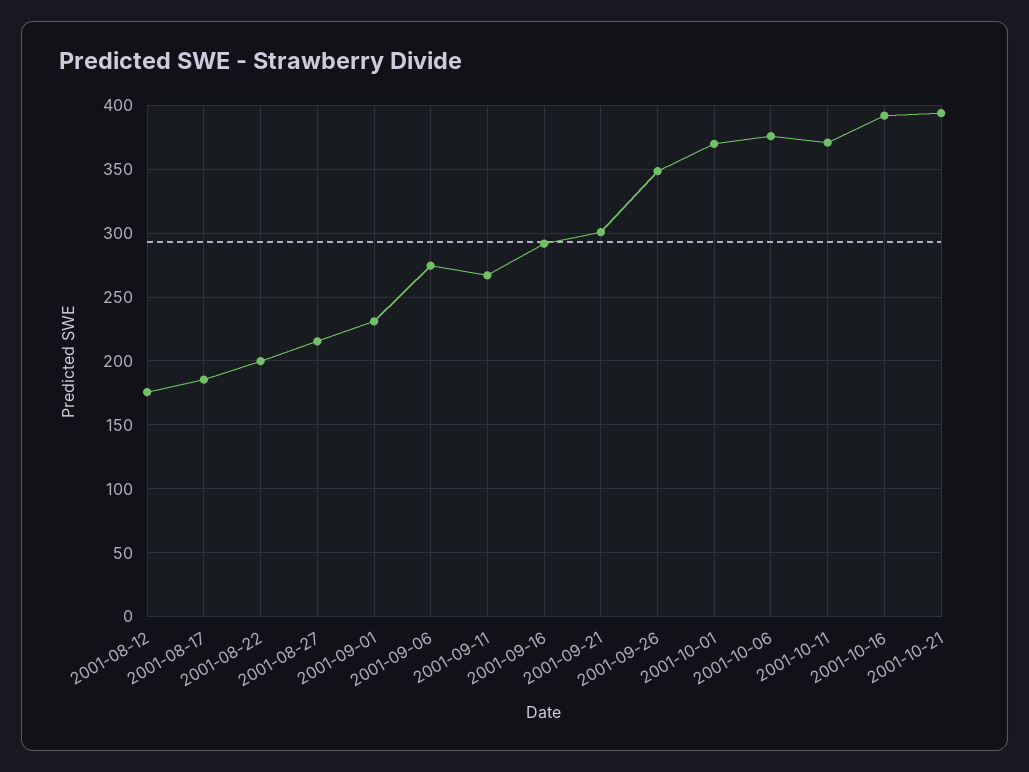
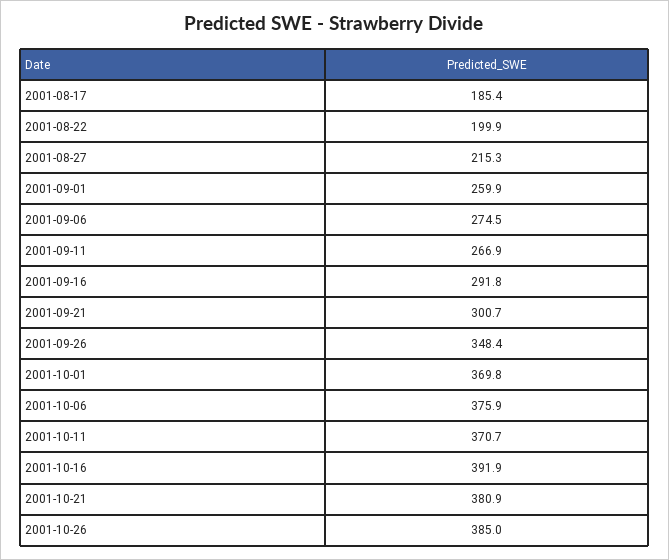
2001-08-12: 175 -> none
2001-09-01: 230 -> 259.9
2001-10-21: 395 -> 380.9
2001-10-26: none -> 385

